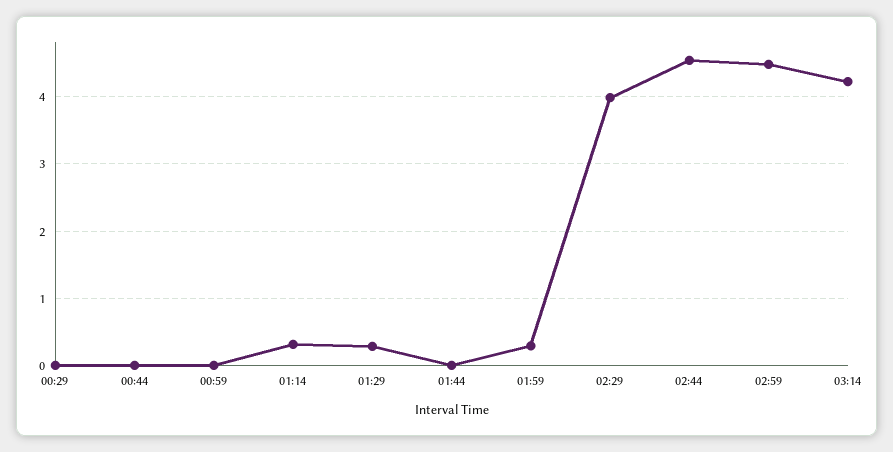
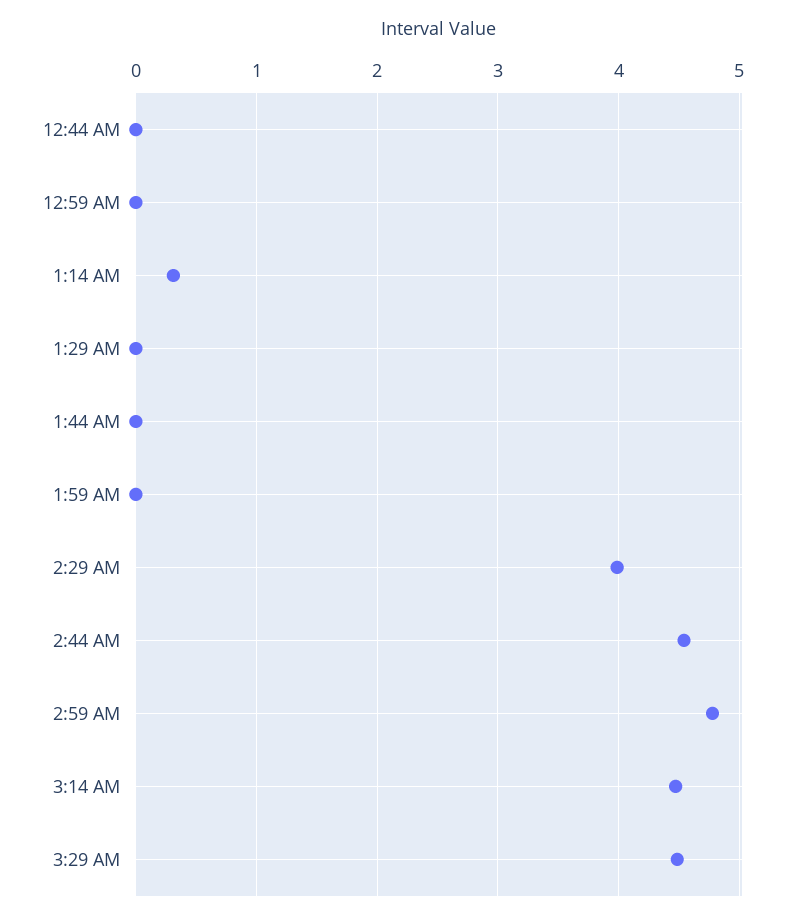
00:29: 0 -> none
01:29: 0.3 -> 0
01:59: 0.3 -> 0
02:59: 4.5 -> 4.8
03:14: 4.2 -> 4.5
3:29 AM: none -> 4.5

